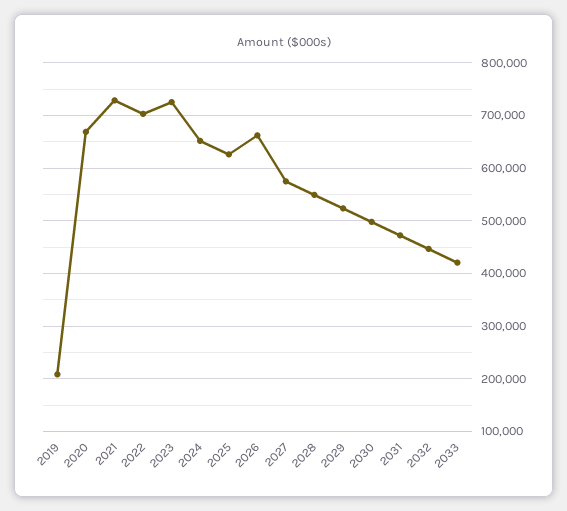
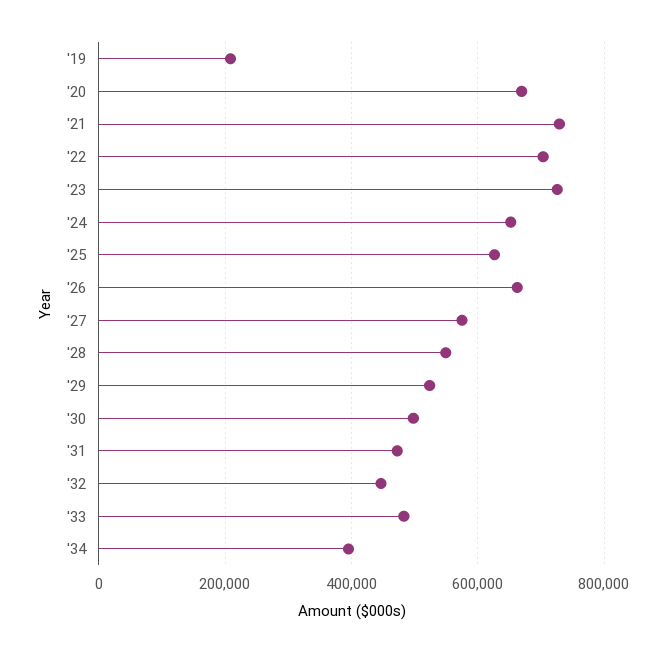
2033: 420000 -> 480000
'34: none -> 400000

